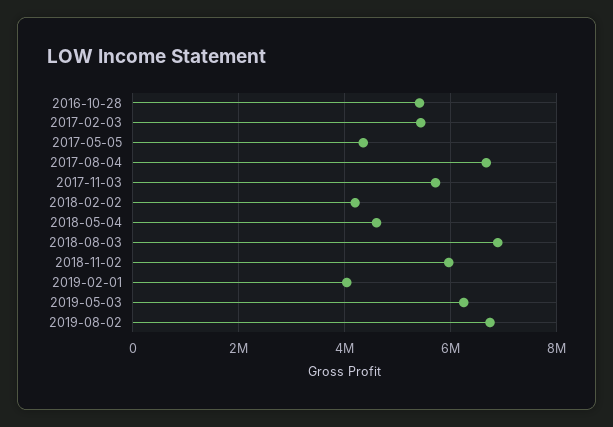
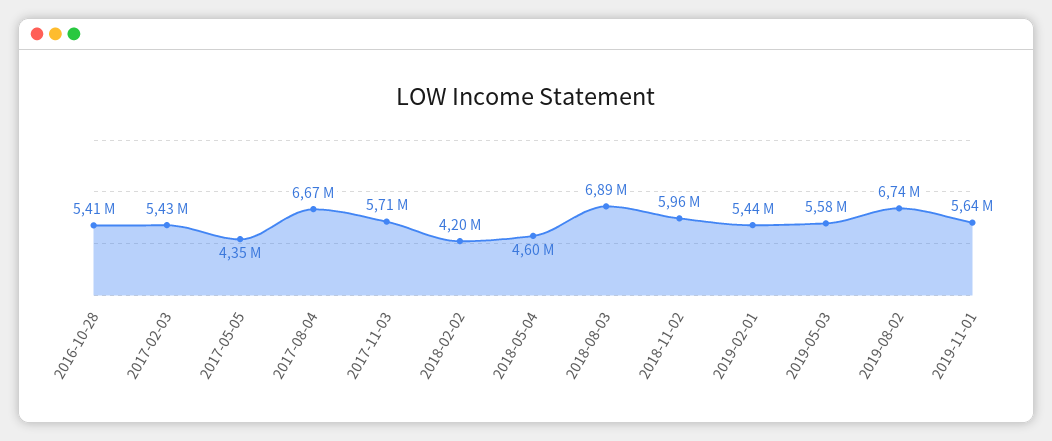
2019-02-01: 4000000 -> 5440000
2019-05-03: 6200000 -> 5580000
2019-11-01: none -> 5640000

